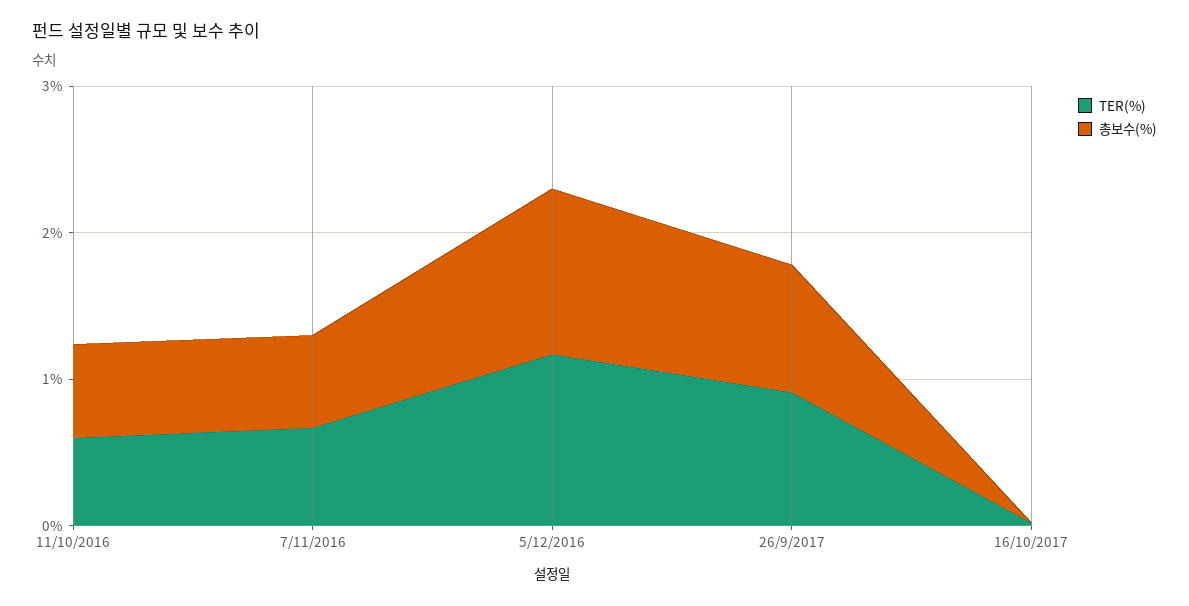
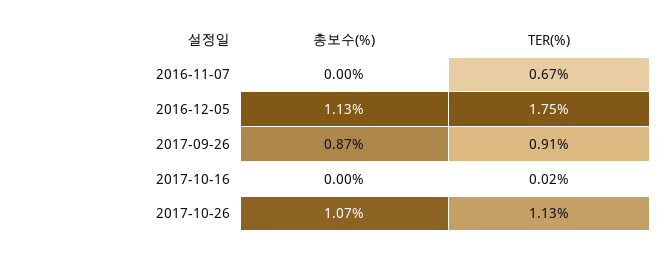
TER(%), 11/10/2016: 0.6 -> none
총보수(%), 11/10/2016: 0.6 -> none
총보수(%), 7/11/2016: 0.6 -> 0
TER(%), 5/12/2016: 1.2 -> 1.75
총보수(%), 2017-10-26: none -> 1.07
TER(%), 2017-10-26: none -> 1.13

